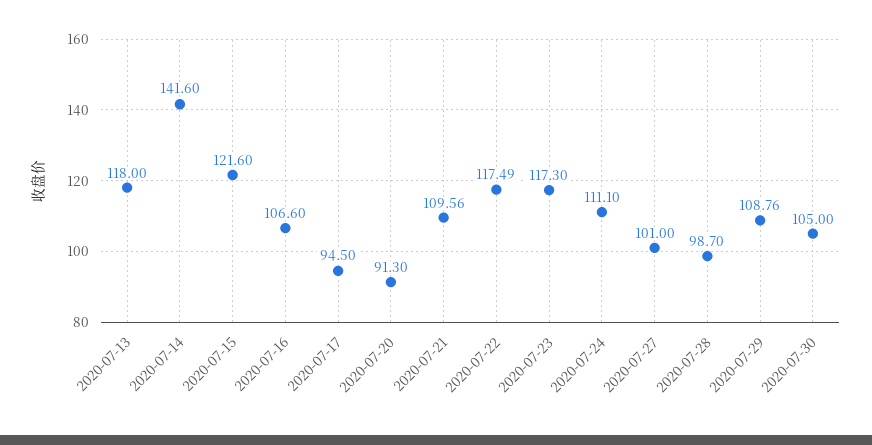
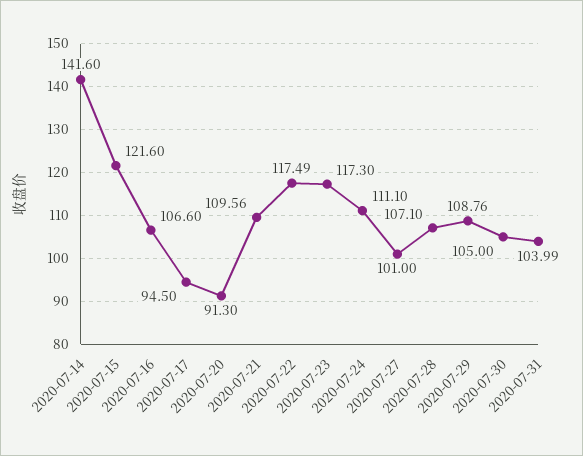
2020-07-13: 118 -> none
2020-07-28: 98.7 -> 107.1
2020-07-31: none -> 103.99

